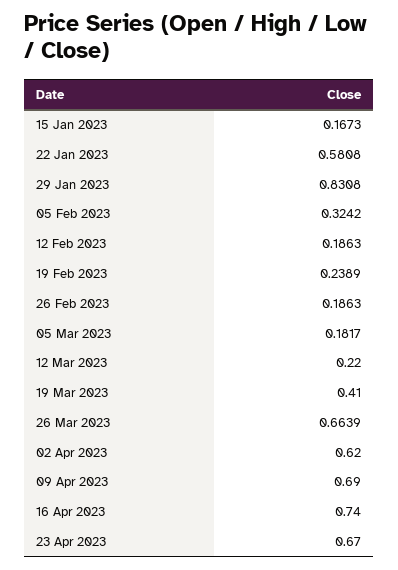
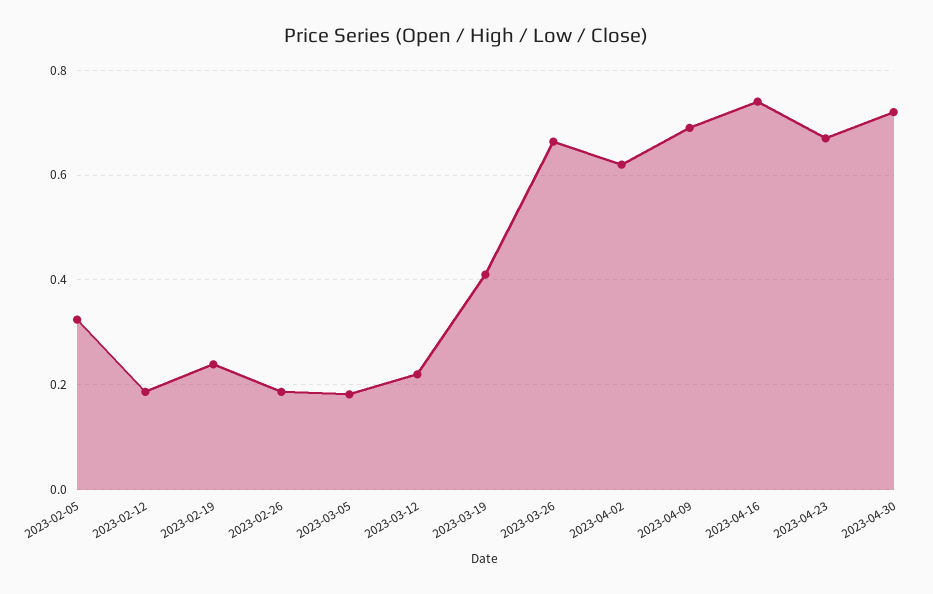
15 Jan 2023: 0.1673 -> none
22 Jan 2023: 0.5808 -> none
29 Jan 2023: 0.8308 -> none
2023-04-30: none -> 0.72

